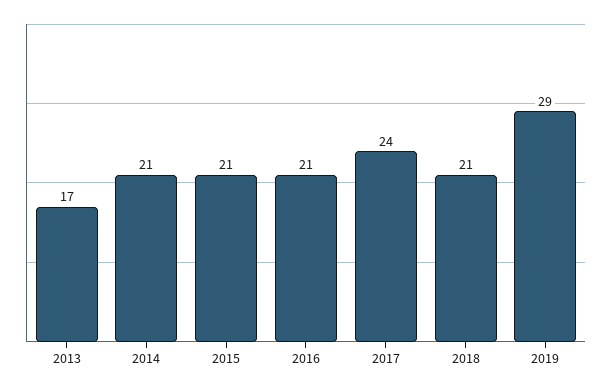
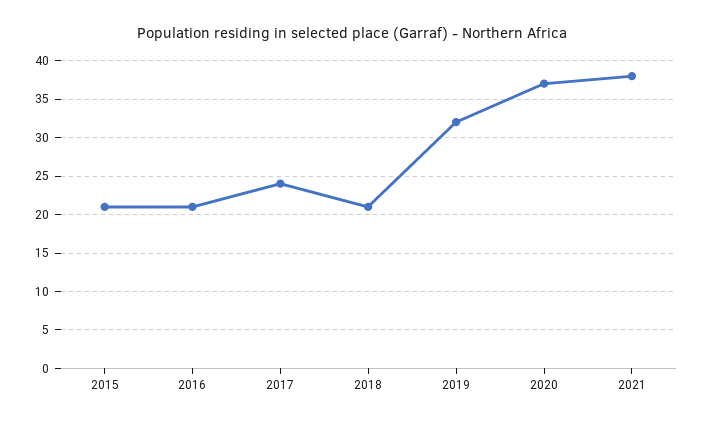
2013: 17 -> none
2014: 21 -> none
2019: 29 -> 32
2020: none -> 37
2021: none -> 38

